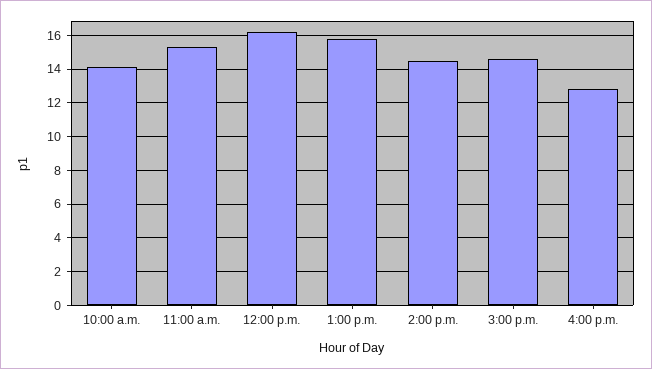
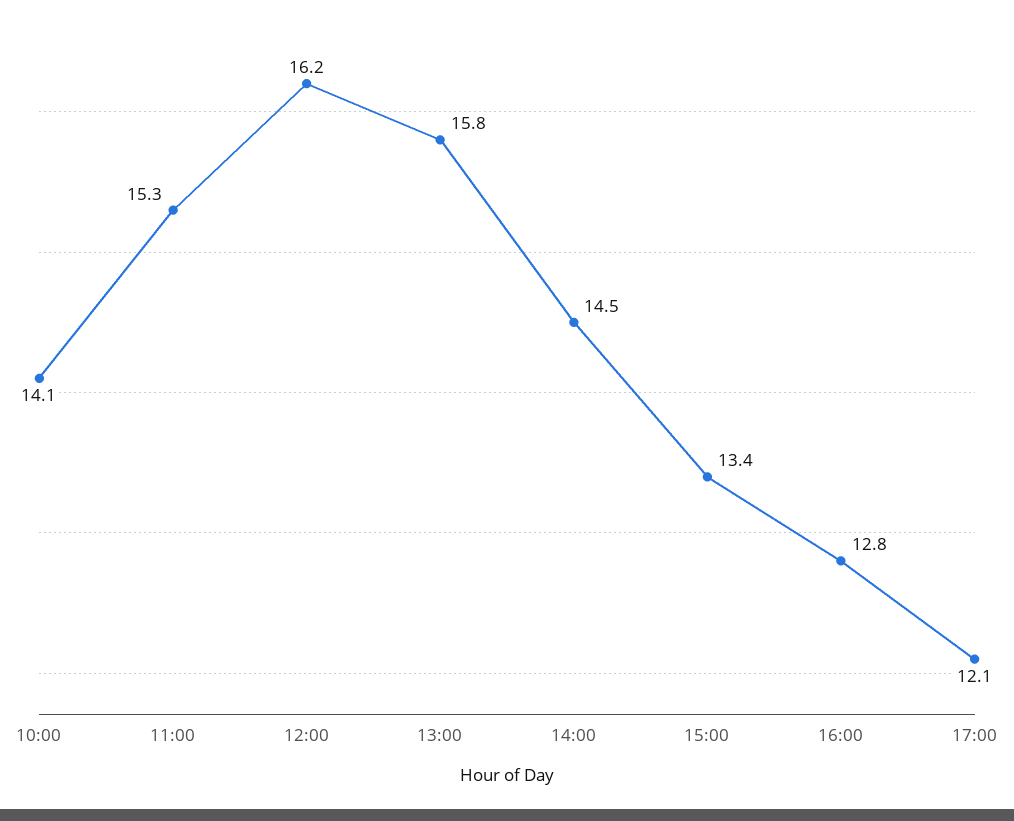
3:00 p.m.: 14.5 -> 13.4
17:00: none -> 12.1

